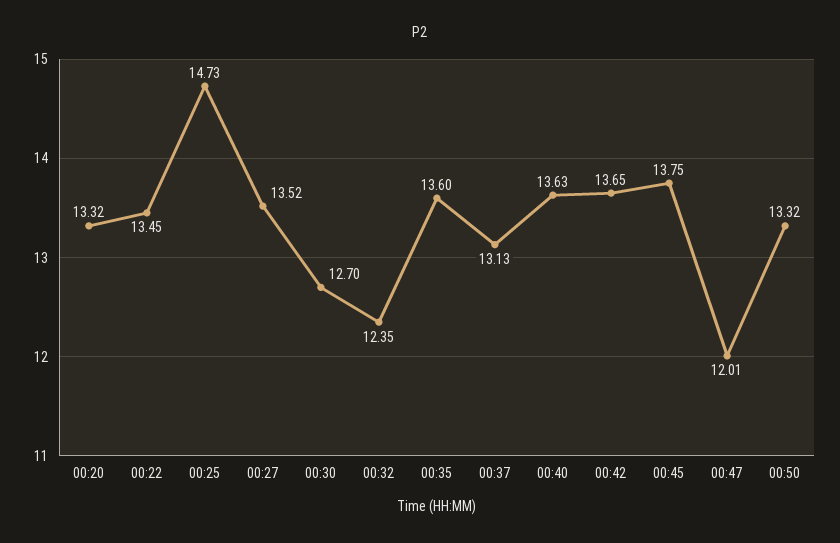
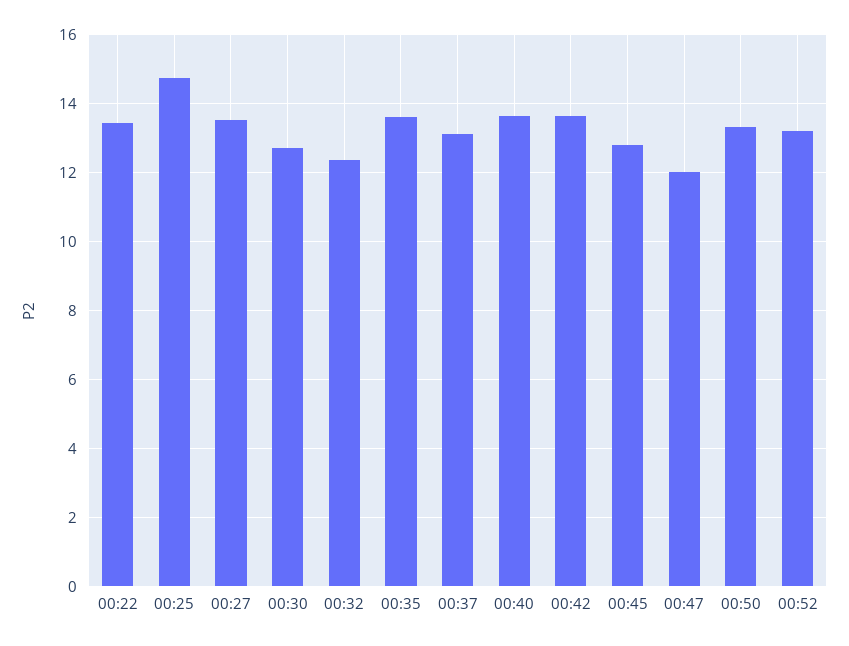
00:20: 13.32 -> none
00:45: 13.75 -> 12.8
00:52: none -> 13.2

